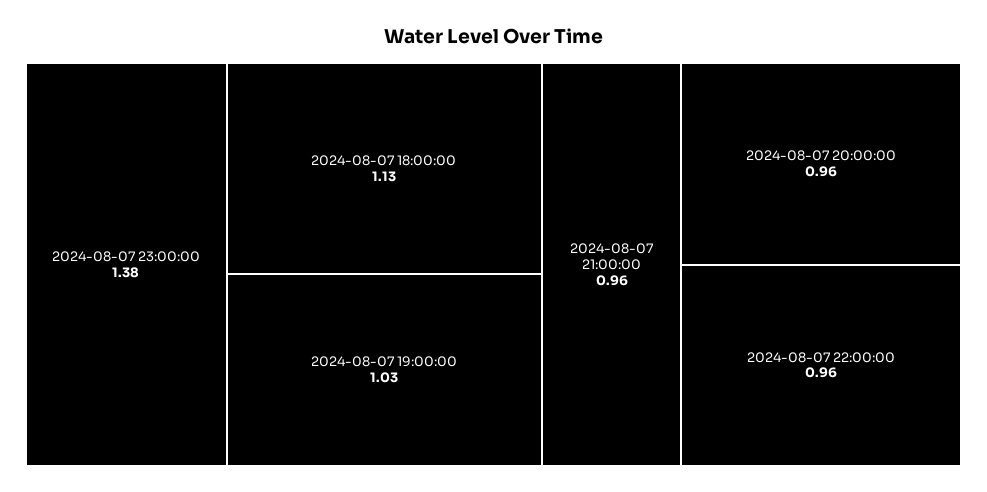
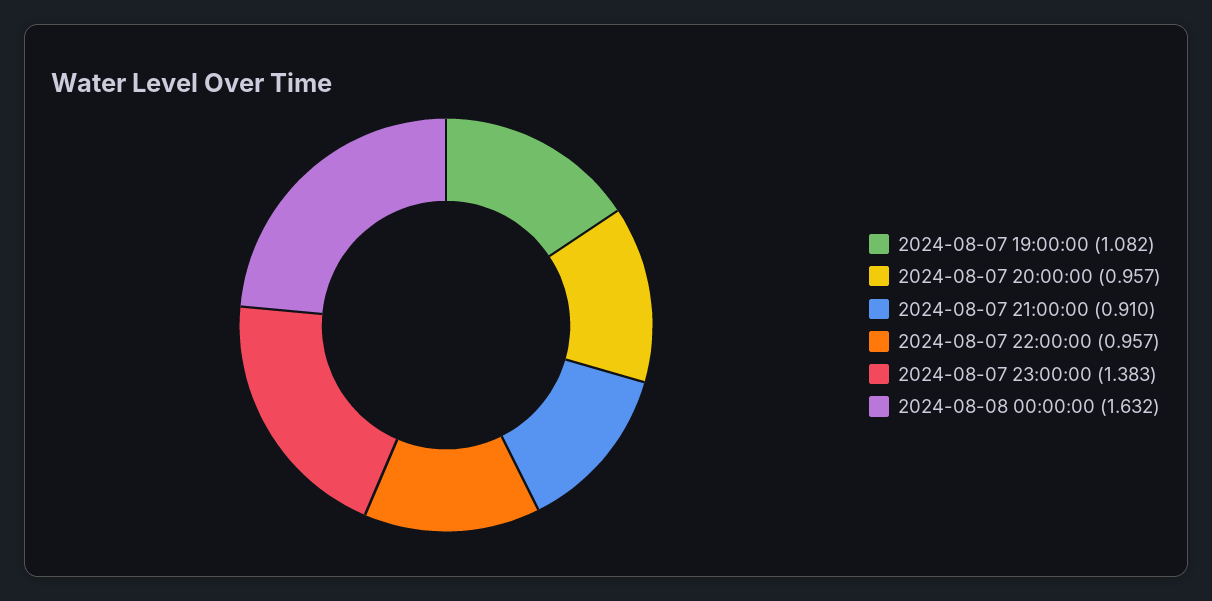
2024-08-07 18:00:00: 1.13 -> none
2024-08-07 19:00:00: 1.03 -> 1.082
2024-08-07 21:00:00: 0.96 -> 0.91
2024-08-08 00:00:00: none -> 1.632

